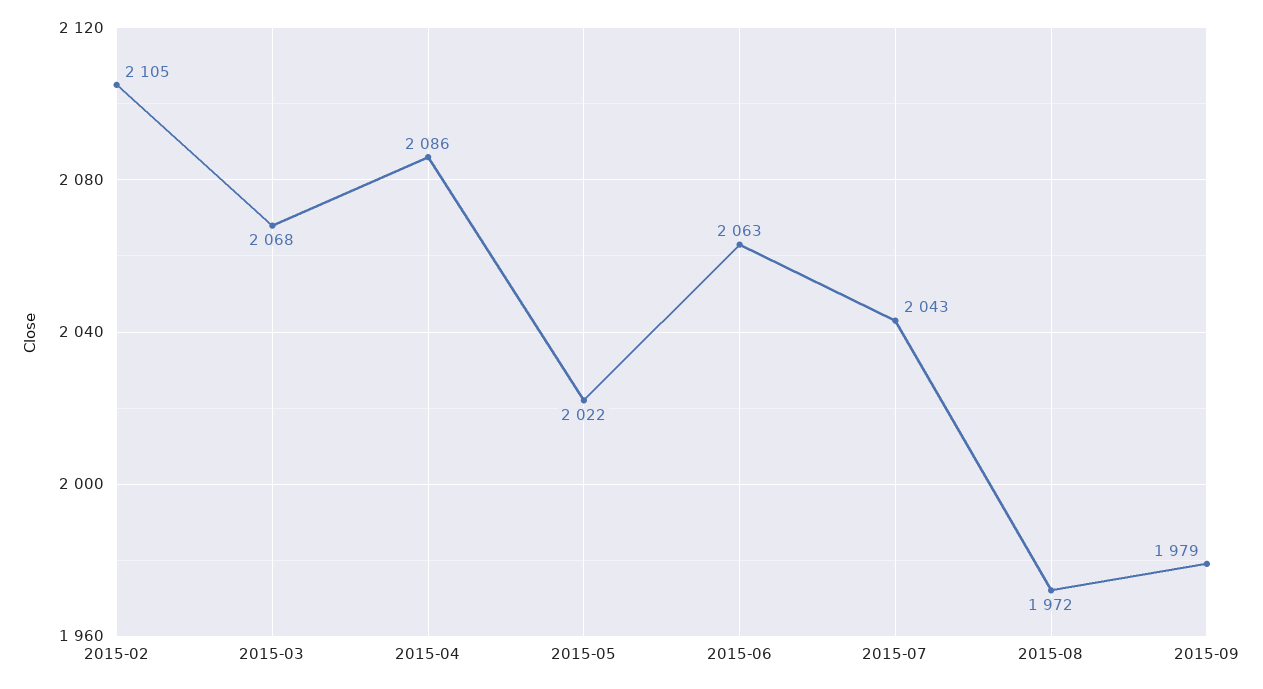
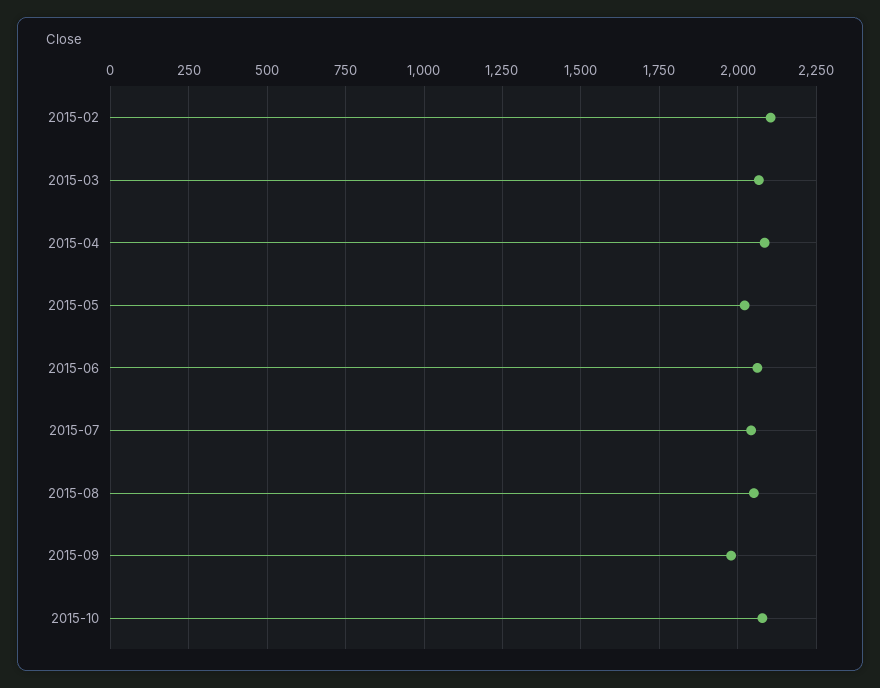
2015-08: 1972 -> 2050
2015-10: none -> 2075

